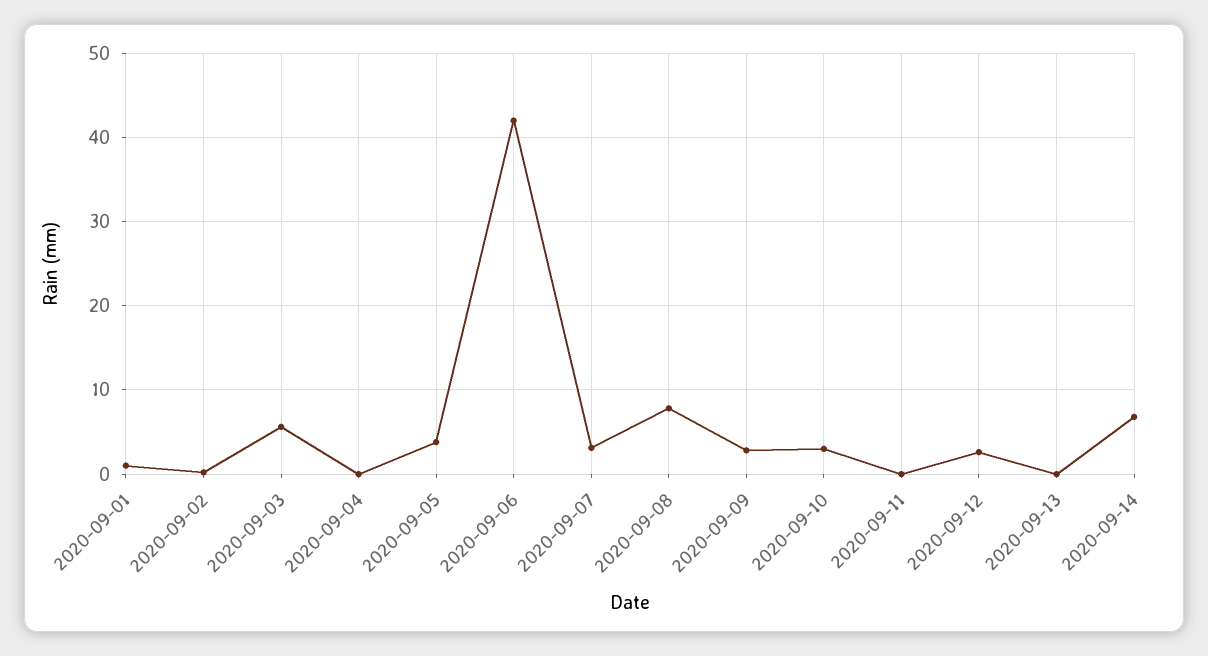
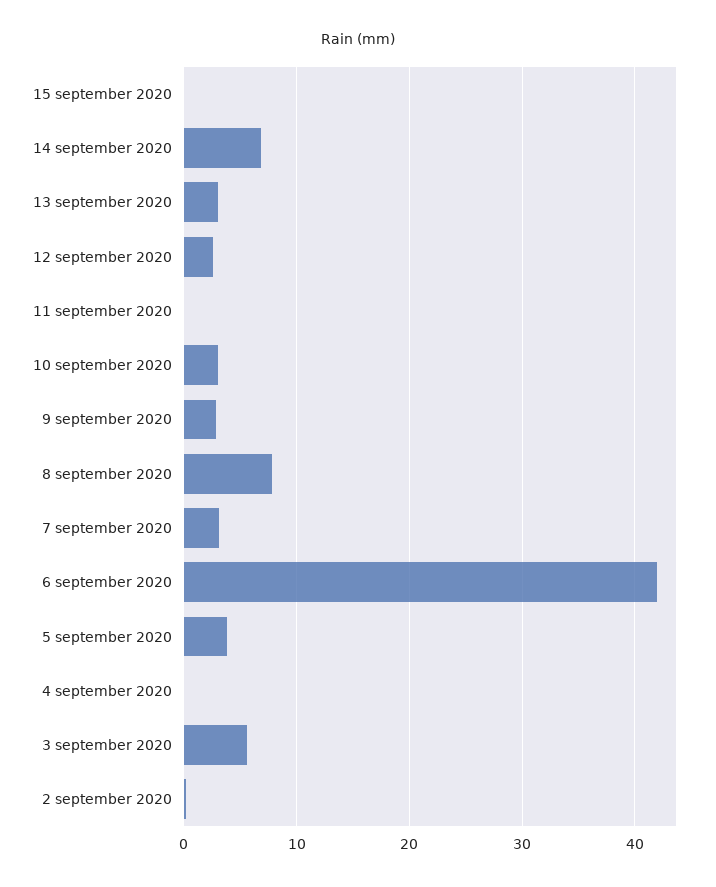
2020-09-01: 1 -> none
2020-09-13: 0 -> 3
15 september 2020: none -> 0

